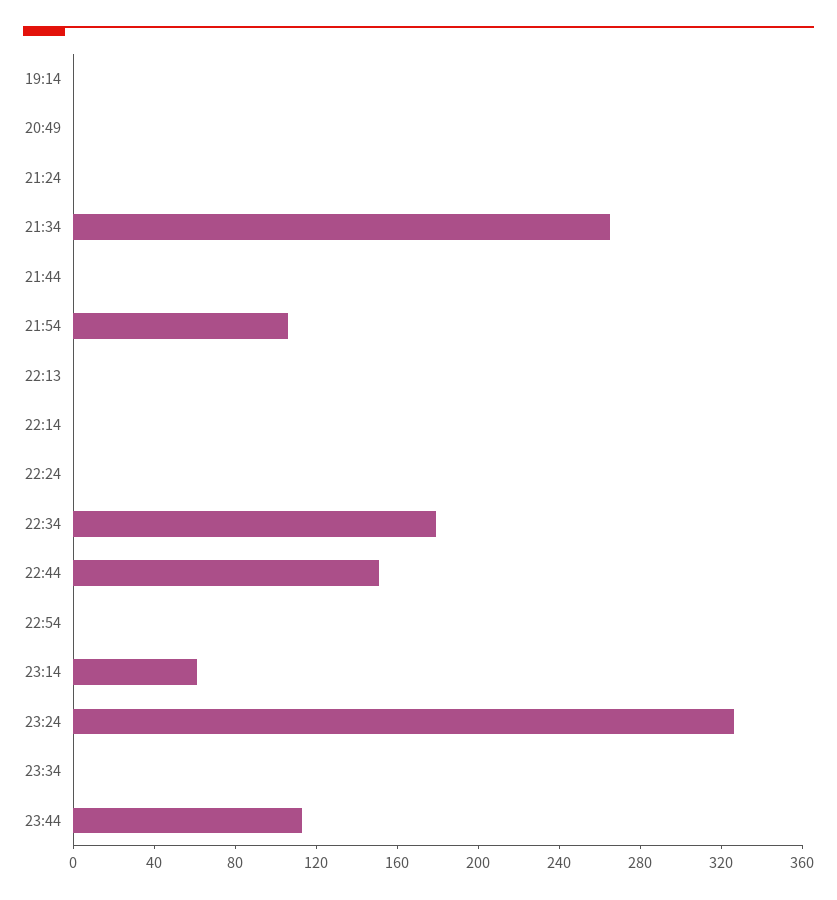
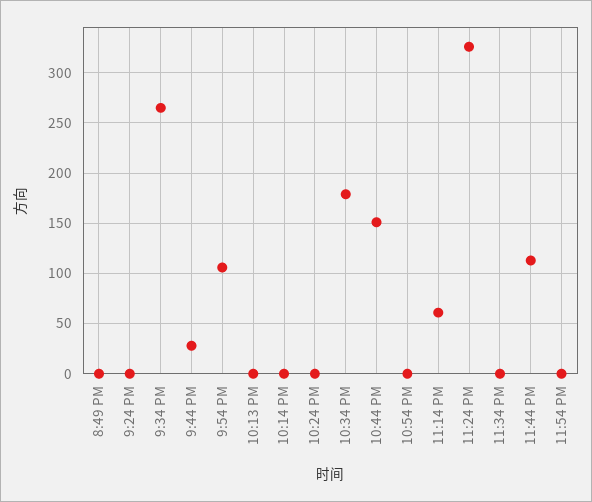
19:14: 0 -> none
21:44: 0 -> 30
11:54 PM: none -> 0

